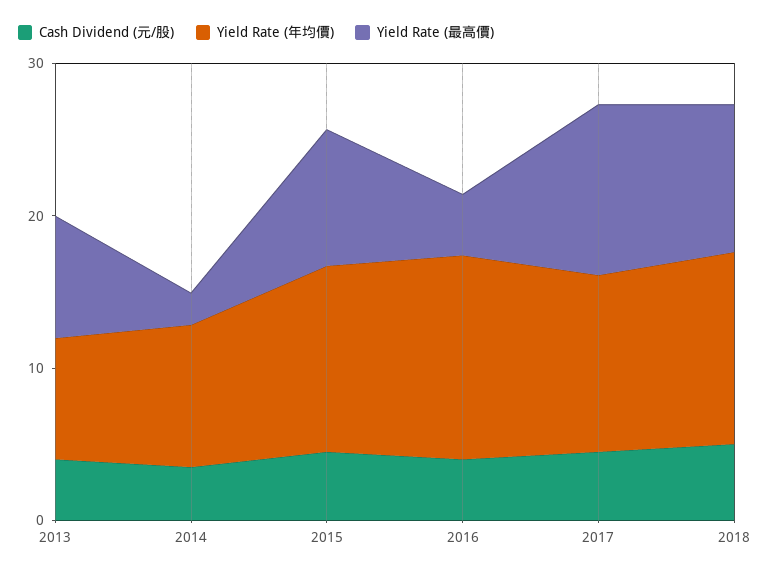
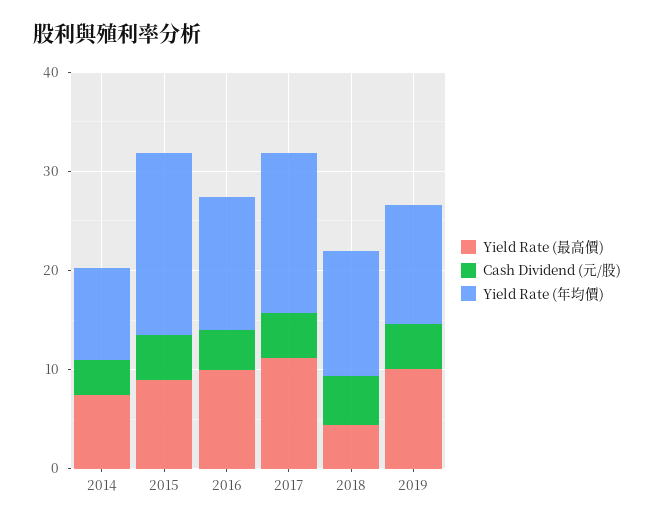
Cash Dividend (元/股), 2013: 4 -> none
Yield Rate (年均價), 2013: 8 -> none
Yield Rate (最高價), 2013: 8 -> none
Yield Rate (最高價), 2014: 2 -> 8
Yield Rate (年均價), 2015: 12 -> 18
Yield Rate (最高價), 2016: 4 -> 10
Yield Rate (年均價), 2017: 12 -> 16
Yield Rate (最高價), 2018: 10 -> 4
Yield Rate (最高價), 2019: none -> 10
Cash Dividend (元/股), 2019: none -> 4
Yield Rate (年均價), 2019: none -> 12

